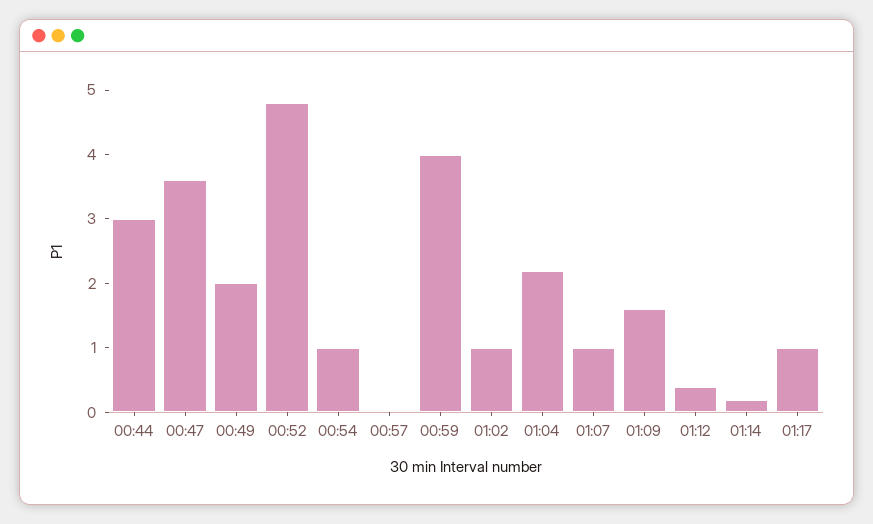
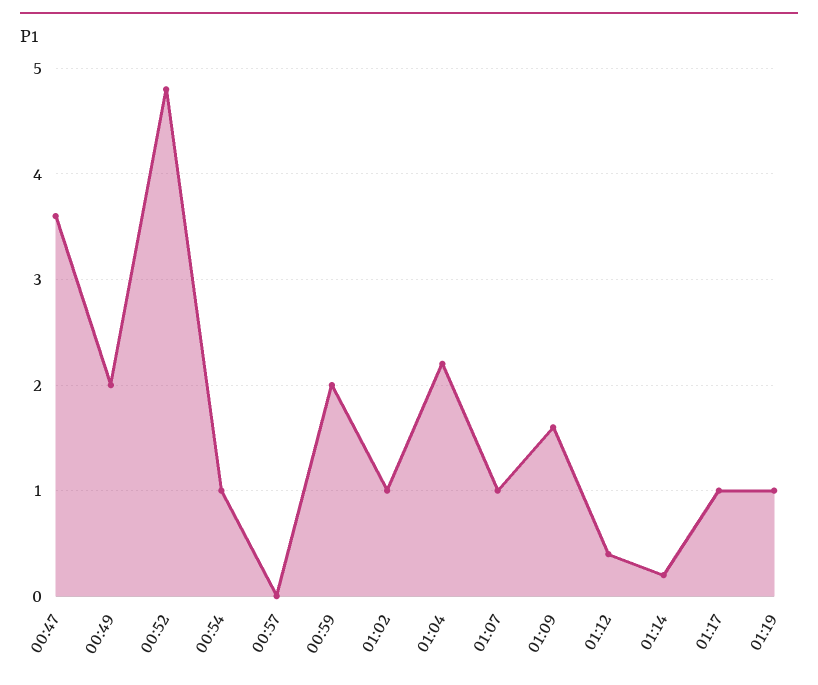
00:44: 3 -> none
00:59: 4 -> 2
01:19: none -> 1

